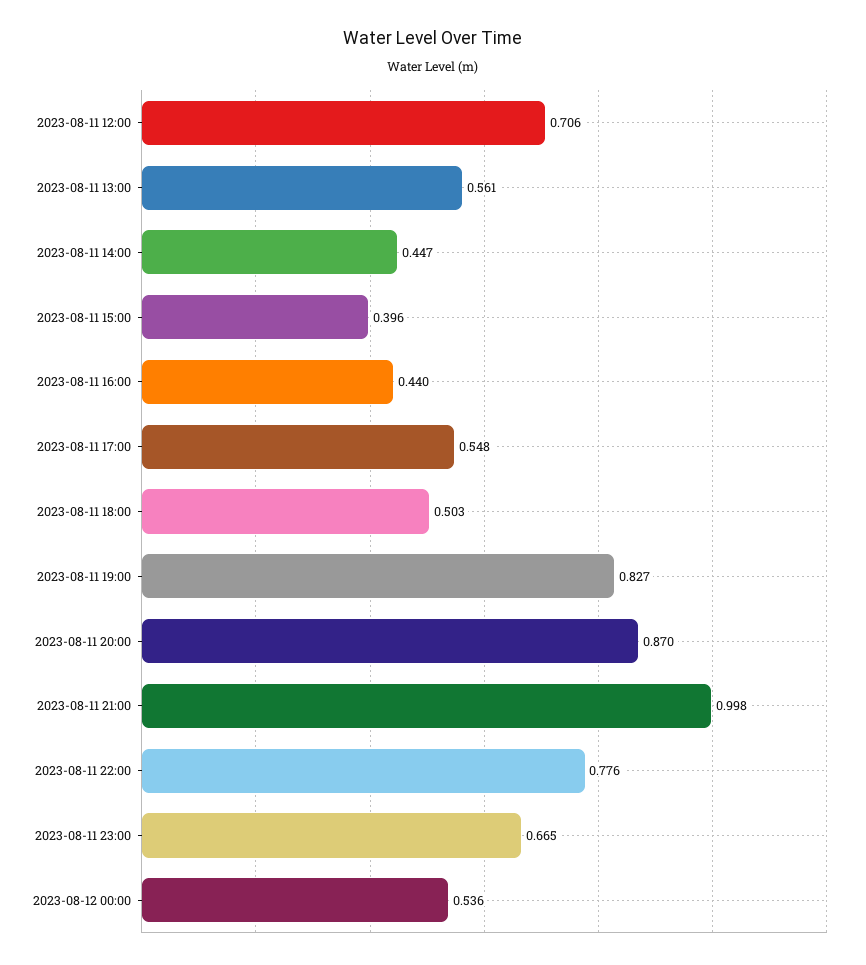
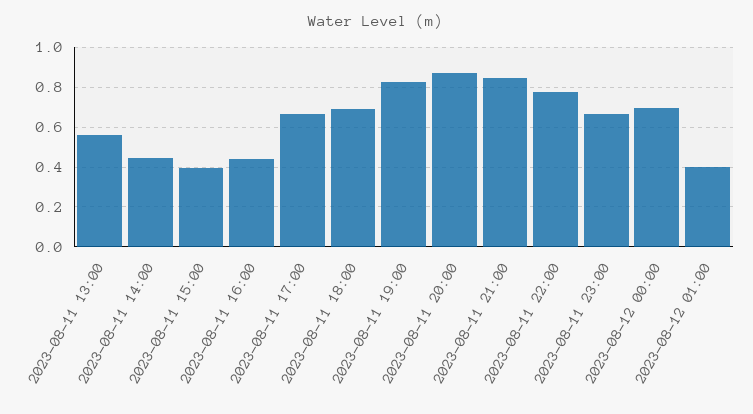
2023-08-11 12:00: 0.706 -> none
2023-08-11 17:00: 0.548 -> 0.65
2023-08-11 18:00: 0.503 -> 0.7
2023-08-11 21:00: 0.998 -> 0.85
2023-08-12 00:00: 0.536 -> 0.7
2023-08-12 01:00: none -> 0.4

